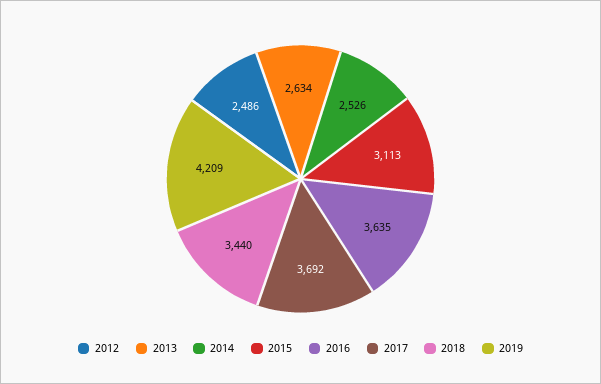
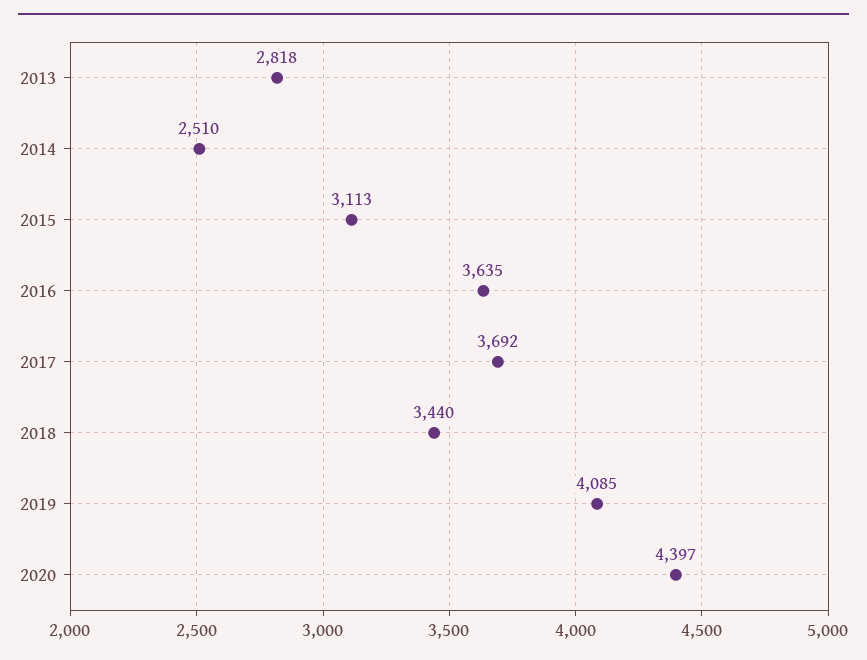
2012: 2486 -> none
2013: 2634 -> 2818
2014: 2526 -> 2510
2019: 4209 -> 4085
2020: none -> 4397

